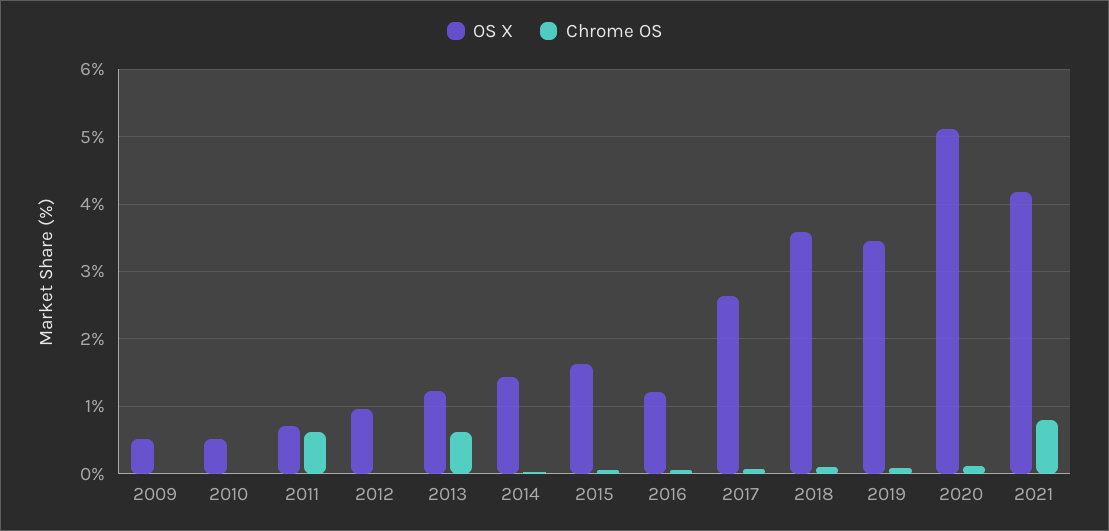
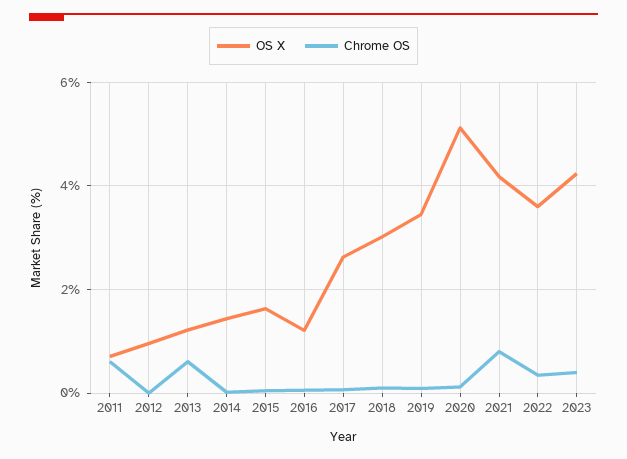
OS X, 2009: 0.5 -> none
Chrome OS, 2009: 0 -> none
OS X, 2010: 0.5 -> none
Chrome OS, 2010: 0 -> none
OS X, 2018: 3.6 -> 3
OS X, 2022: none -> 3.6
Chrome OS, 2022: none -> 0.4
OS X, 2023: none -> 4.2
Chrome OS, 2023: none -> 0.4

